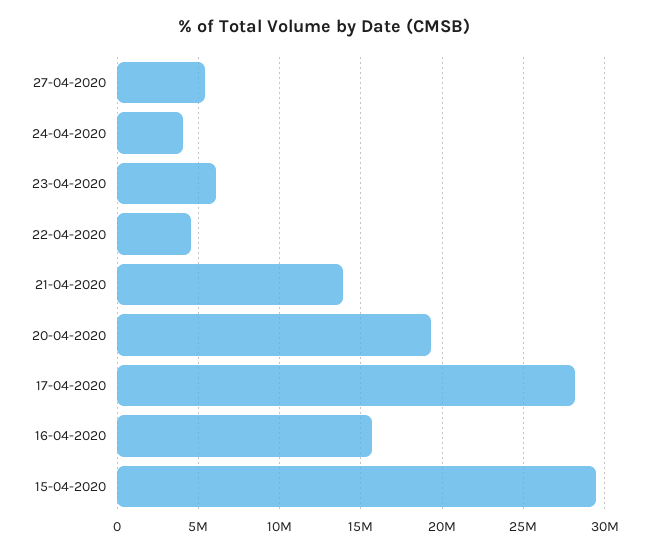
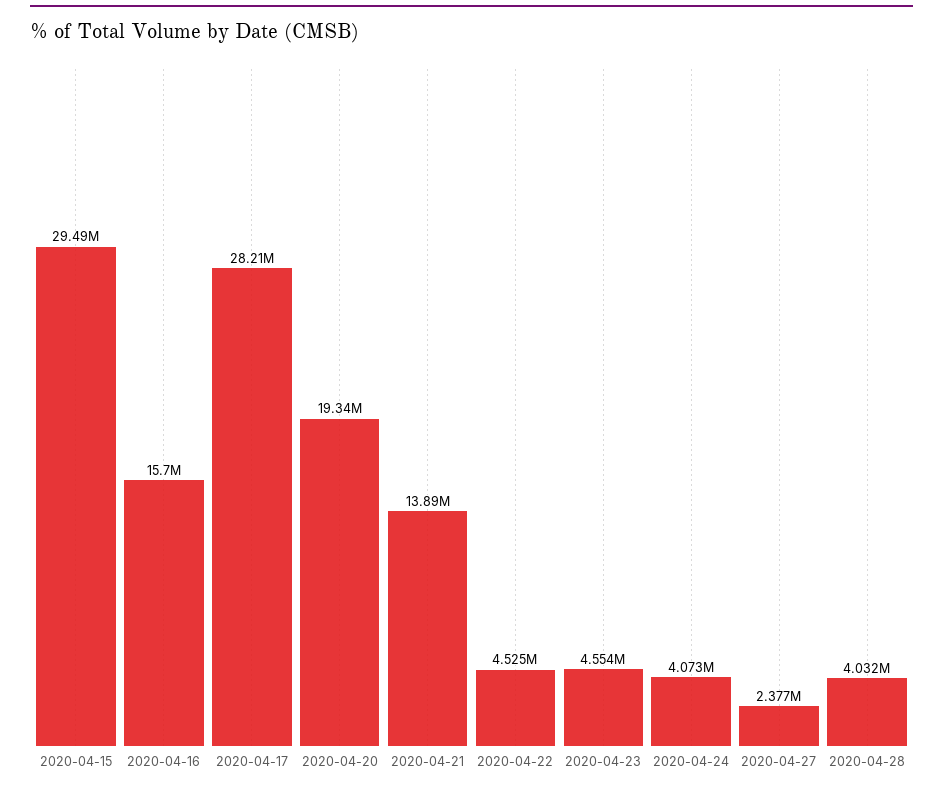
27-04-2020: 5500000 -> 2377000
23-04-2020: 6000000 -> 4554000
2020-04-28: none -> 4032000

